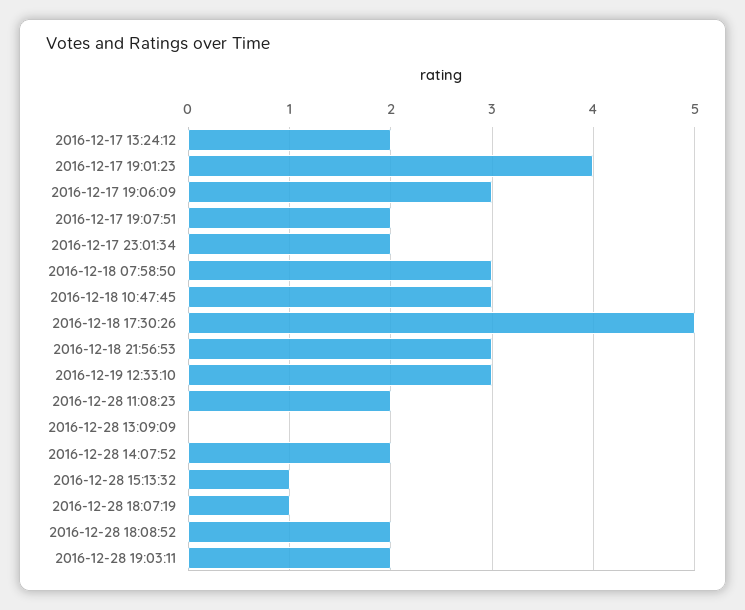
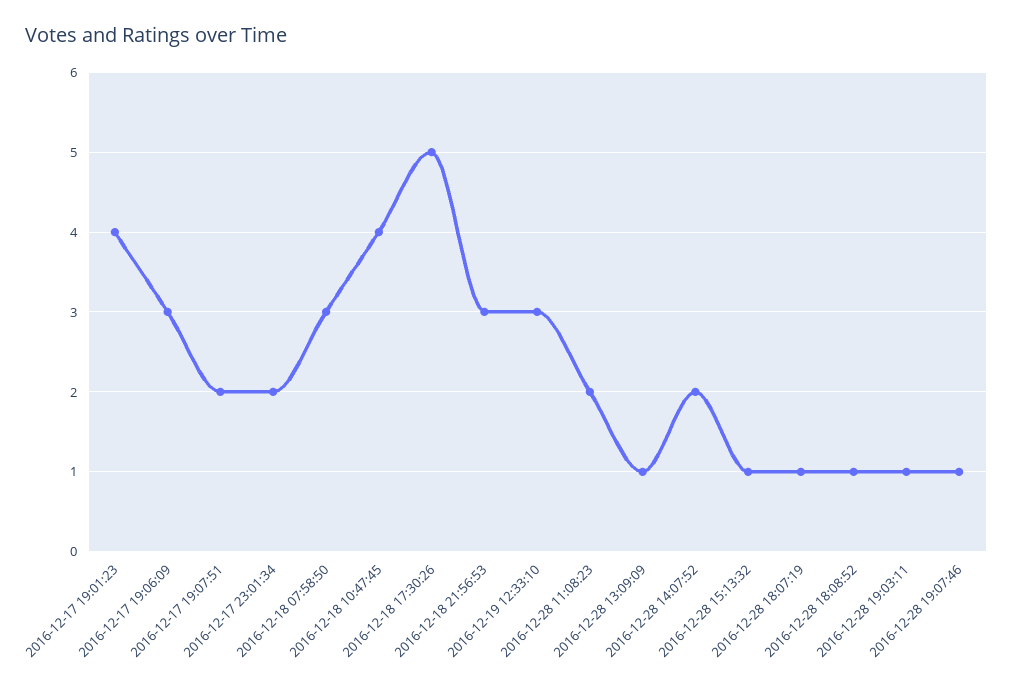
2016-12-17 13:24:12: 2 -> none
2016-12-18 10:47:45: 3 -> 4
2016-12-28 13:09:09: 0 -> 1
2016-12-28 18:08:52: 2 -> 1
2016-12-28 19:03:11: 2 -> 1
2016-12-28 19:07:46: none -> 1

